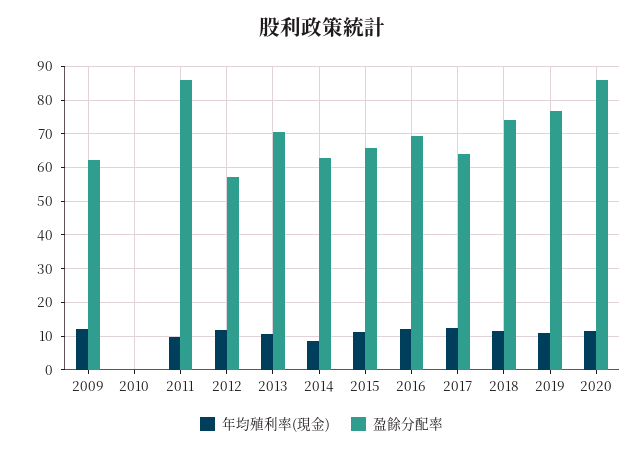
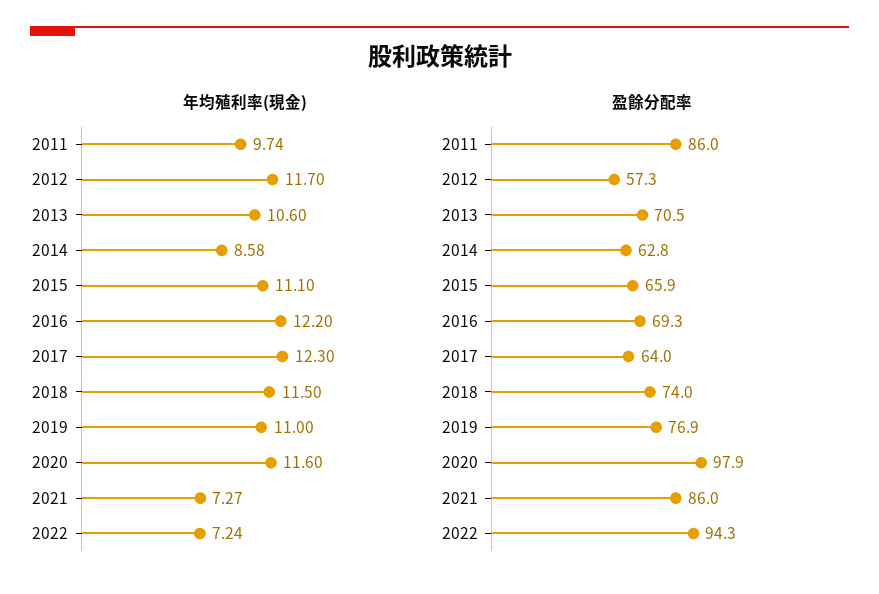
年均殖利率(現金), 2009: 12 -> none
盈餘分配率, 2009: 62 -> none
年均殖利率(現金), 2010: 0 -> none
盈餘分配率, 2010: 0 -> none
盈餘分配率, 2020: 86 -> 97.9
年均殖利率(現金), 2021: none -> 7.27
年均殖利率(現金), 2022: none -> 7.24
盈餘分配率, 2021: none -> 86
盈餘分配率, 2022: none -> 94.3

